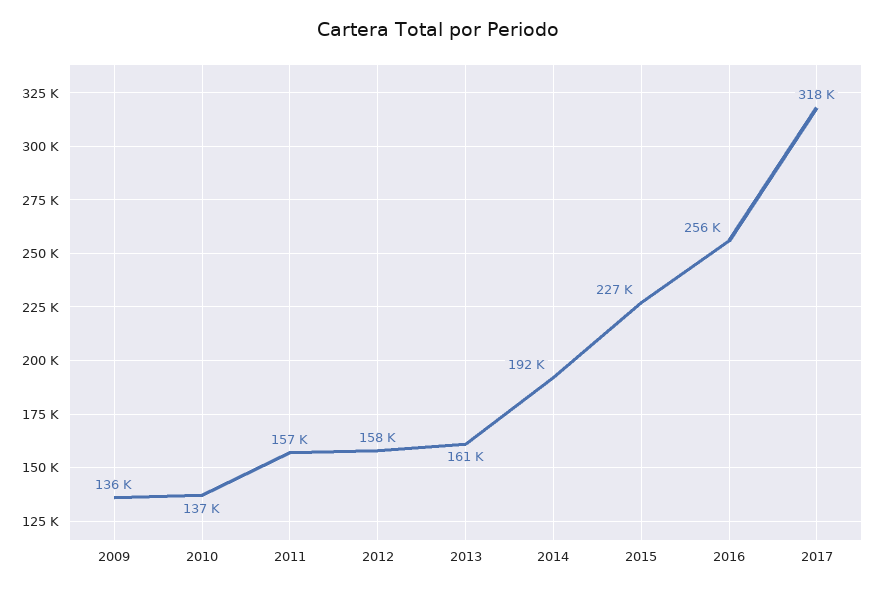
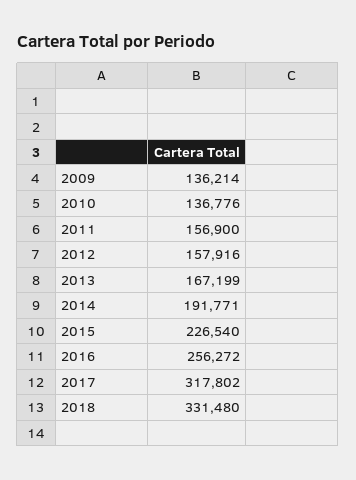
2013: 161000 -> 167199
2018: none -> 331480

